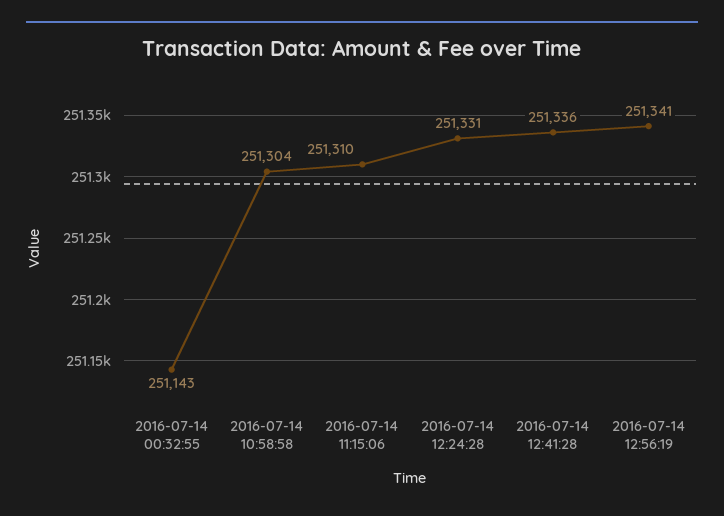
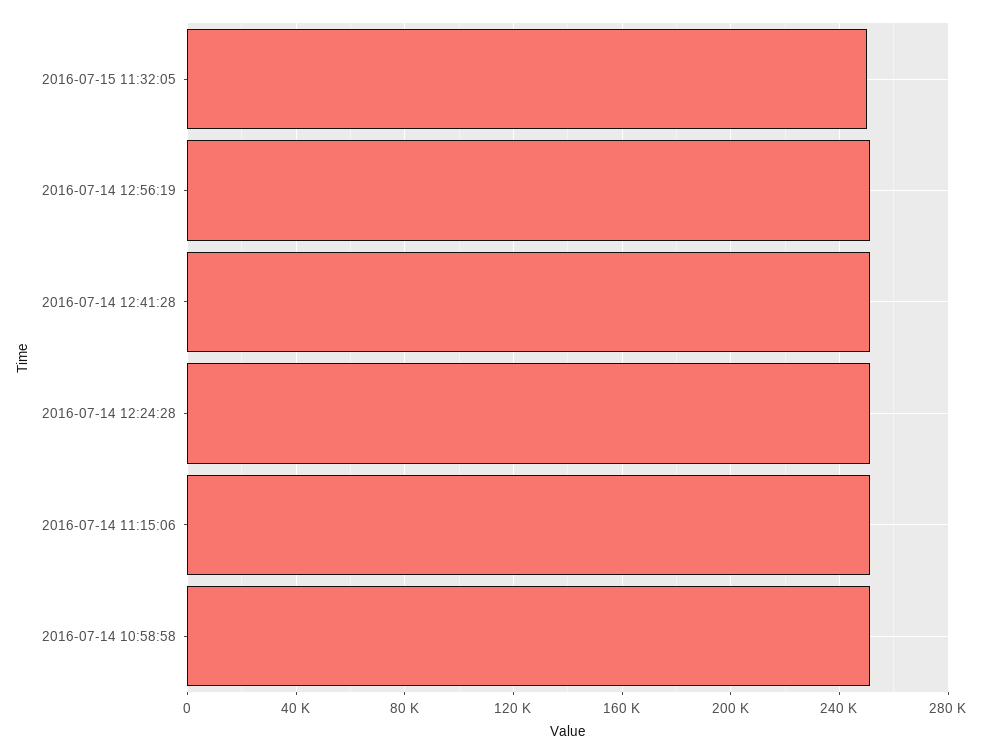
2016-07-14 00:32:55: 251143 -> none
2016-07-15 11:32:05: none -> 250000

